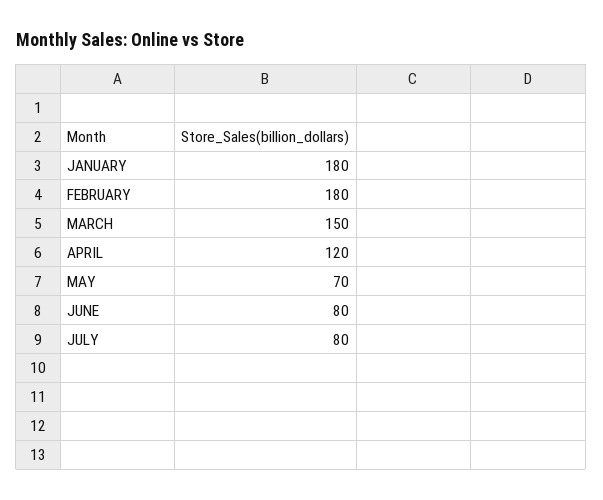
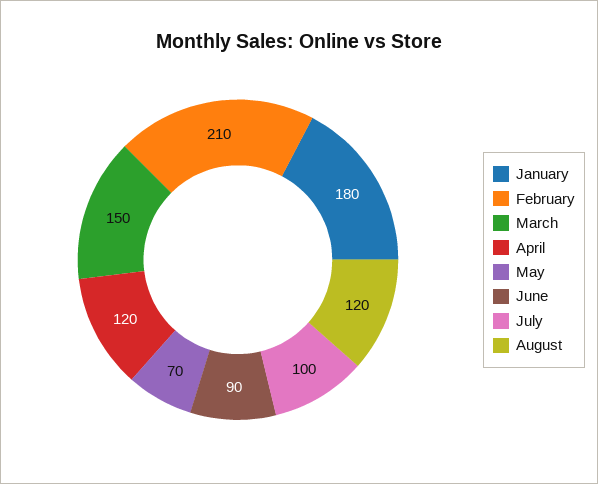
FEBRUARY: 180 -> 210
JUNE: 80 -> 90
JULY: 80 -> 100
August: none -> 120

